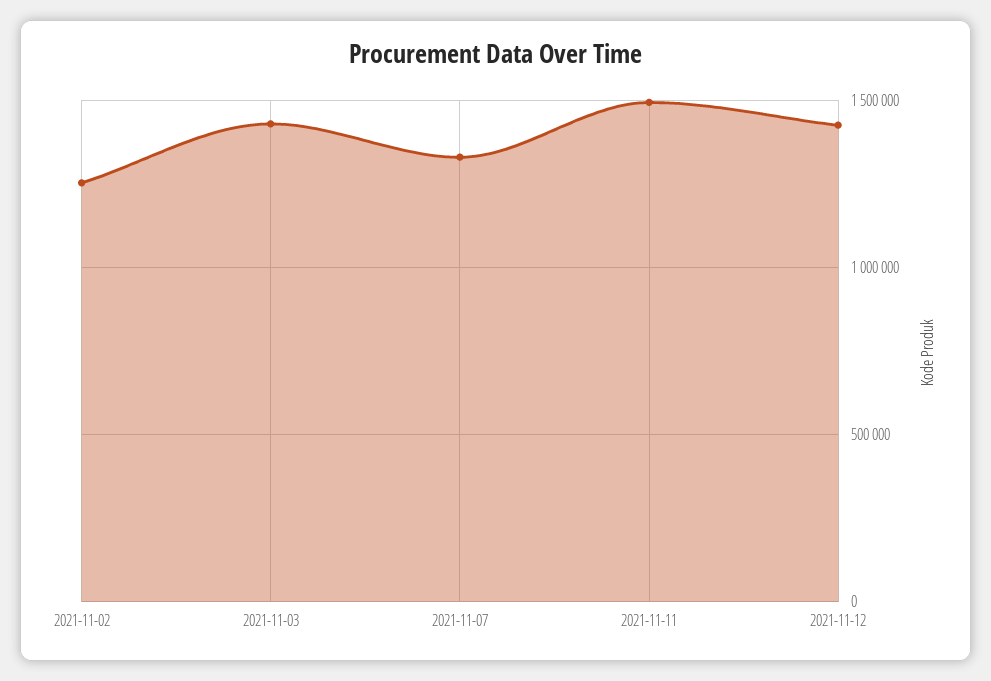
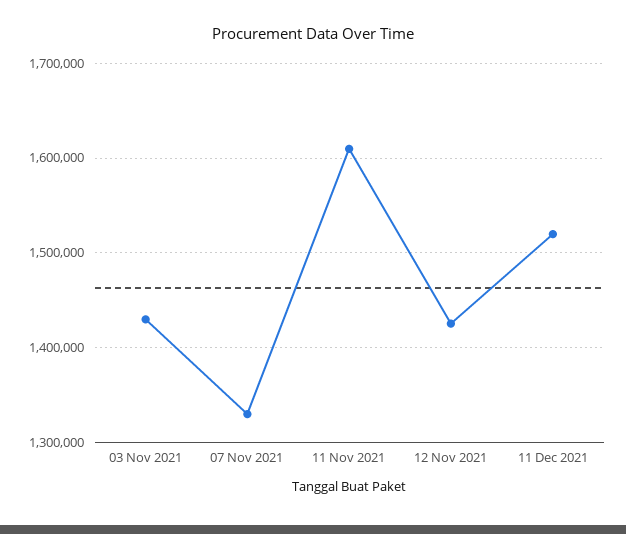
2021-11-02: 1250000 -> none
2021-11-11: 1500000 -> 1610000
11 Dec 2021: none -> 1520000

